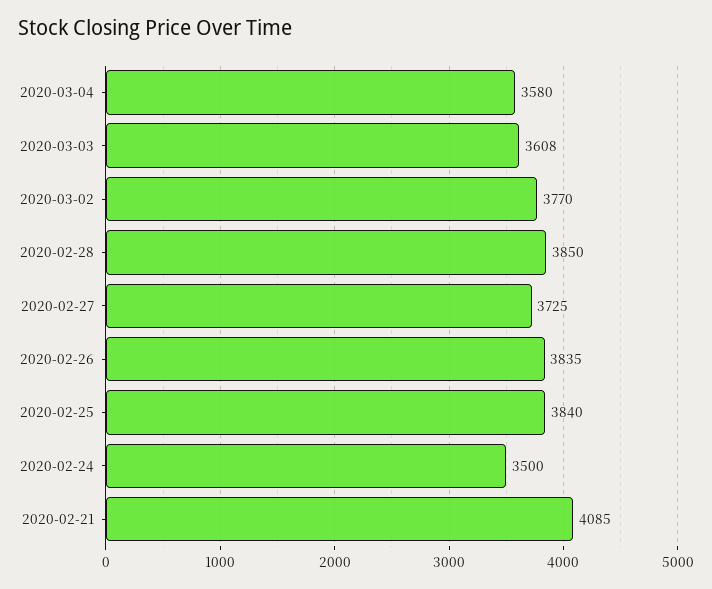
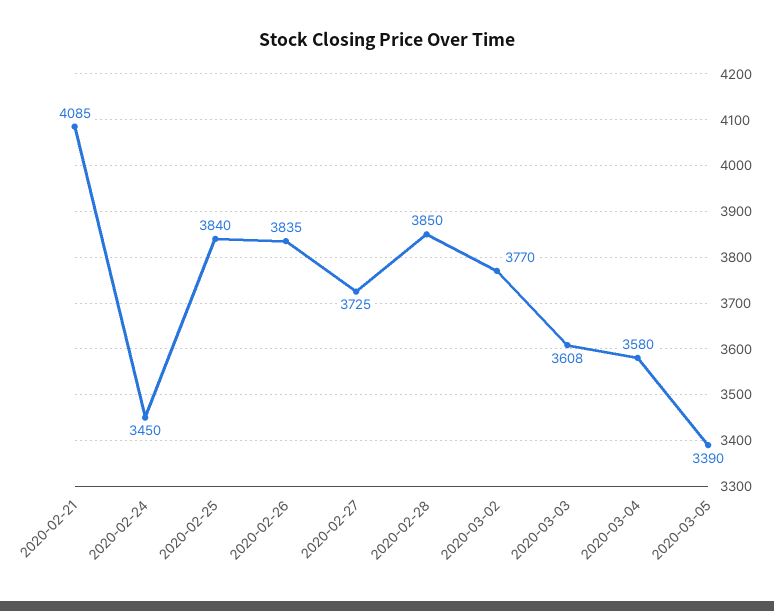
2020-02-24: 3500 -> 3450
2020-03-05: none -> 3390

